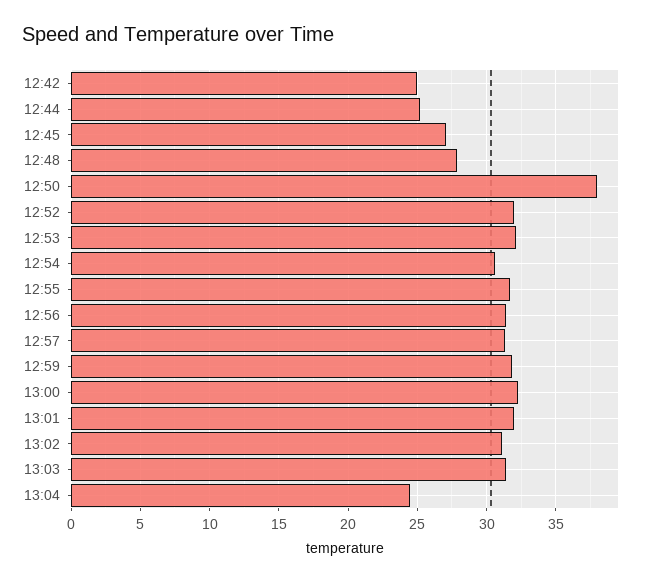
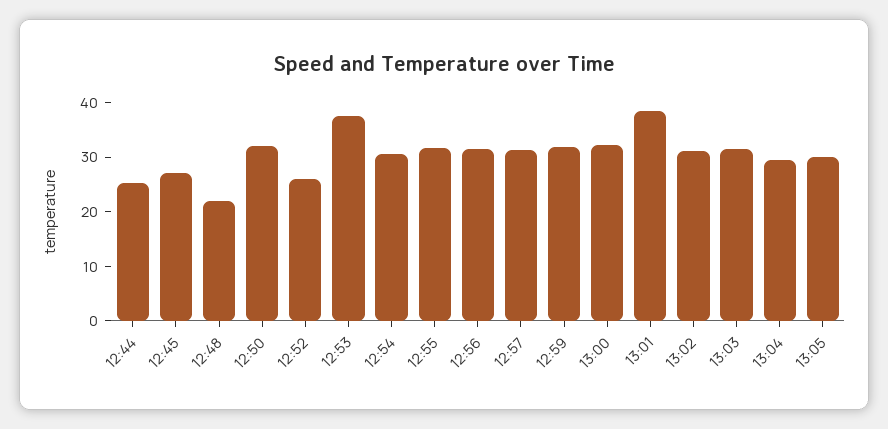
12:42: 25 -> none
12:48: 28 -> 22
12:50: 38 -> 32
12:52: 32 -> 26
12:53: 32 -> 38
13:01: 32 -> 38
13:04: 24.5 -> 30
13:05: none -> 30

